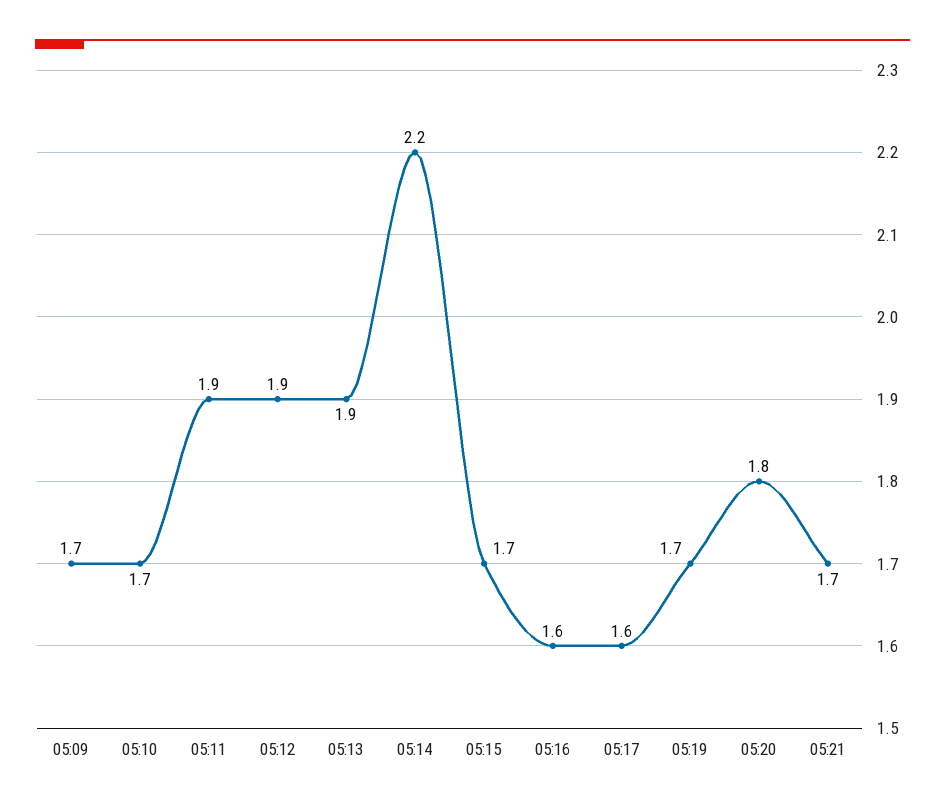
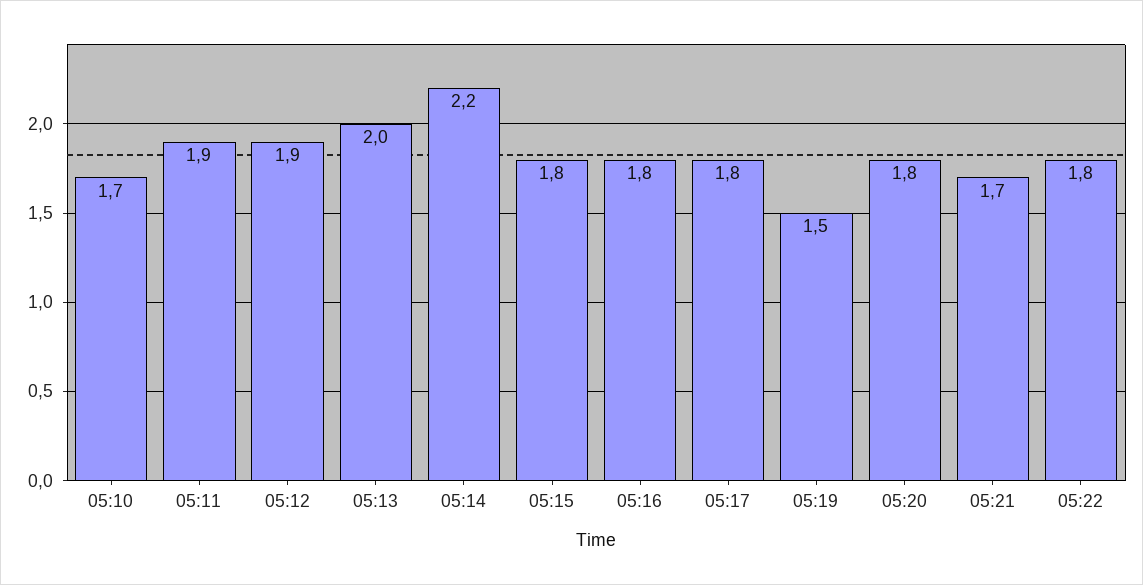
05:09: 1.7 -> none
05:13: 1.9 -> 2
05:15: 1.7 -> 1.8
05:16: 1.6 -> 1.8
05:17: 1.6 -> 1.8
05:19: 1.7 -> 1.5
05:22: none -> 1.8

